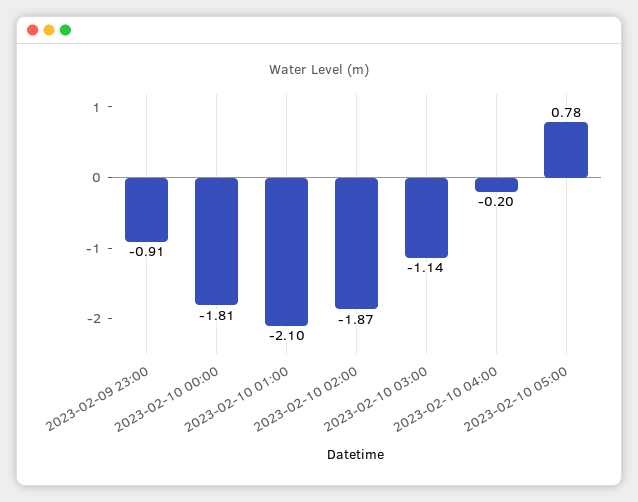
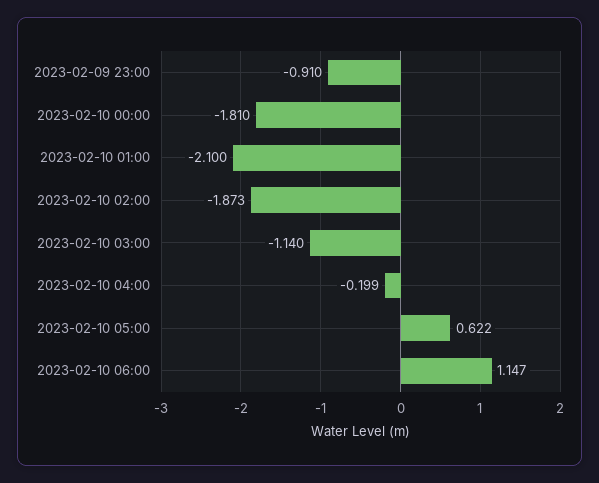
2023-02-10 05:00: 0.78 -> 0.622
2023-02-10 06:00: none -> 1.147

